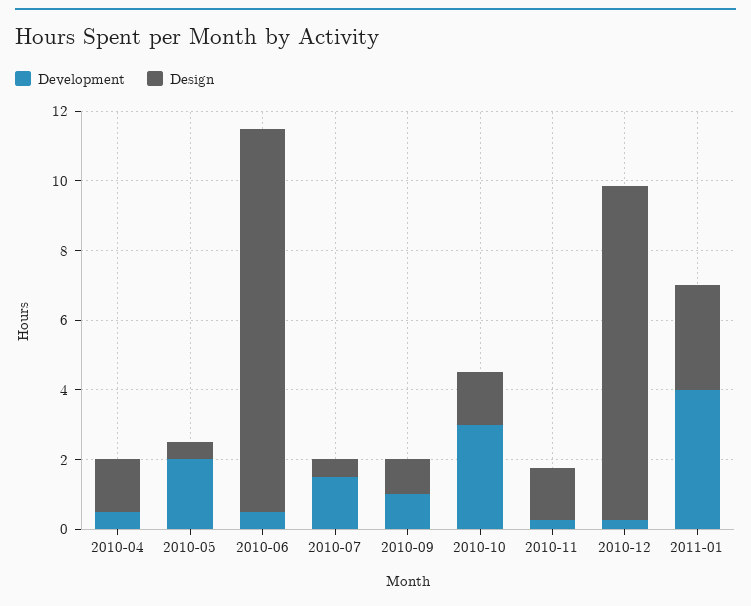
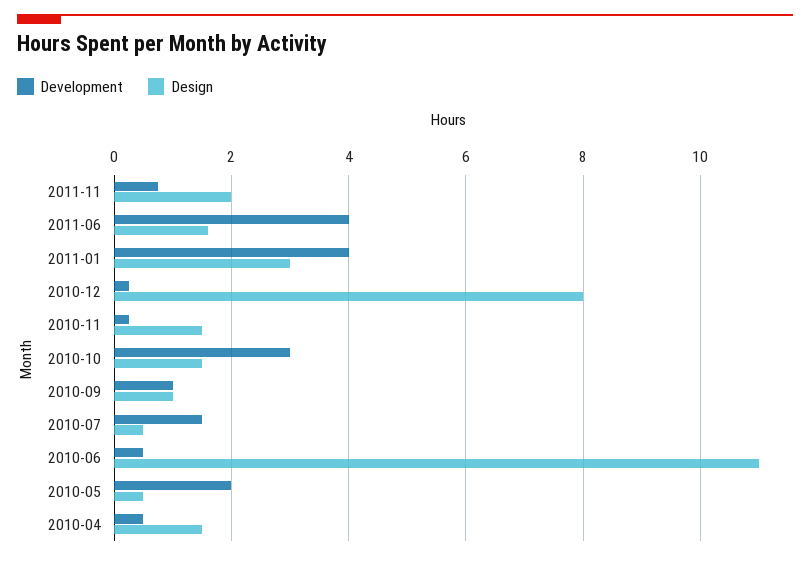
Design, 2010-12: 9.5 -> 8
Development, 2011-11: none -> 0.8
Design, 2011-11: none -> 2
Development, 2011-06: none -> 4
Design, 2011-06: none -> 1.6

